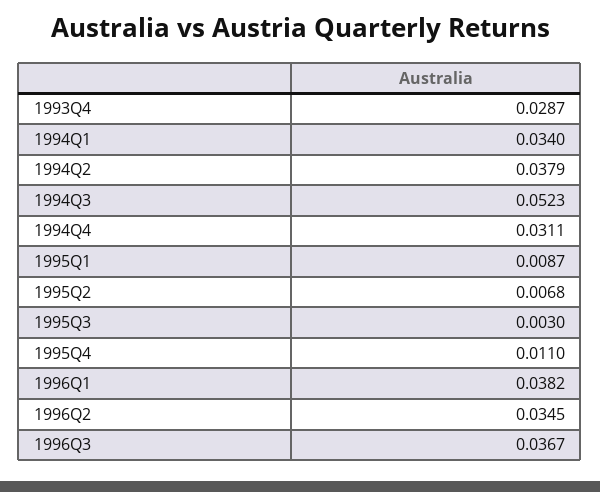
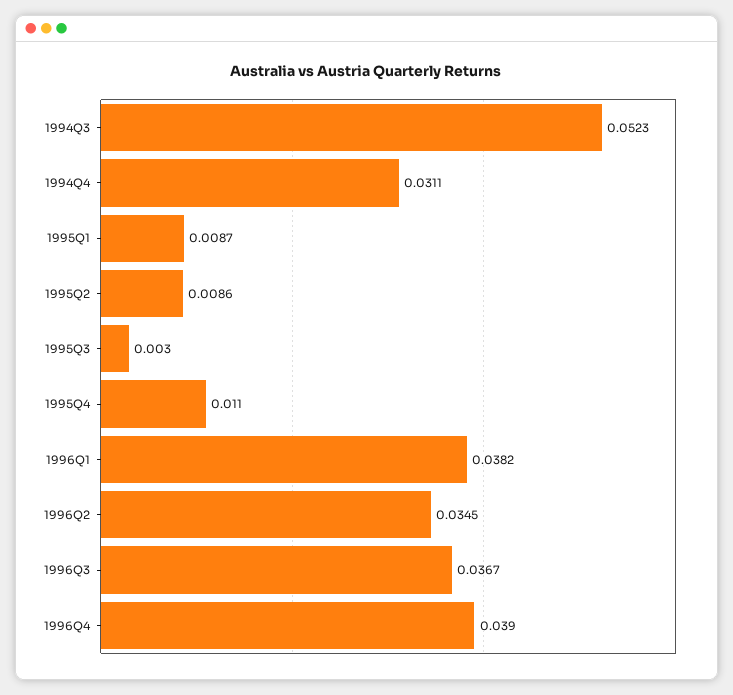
1993Q4: 0.0287 -> none
1994Q1: 0.034 -> none
1994Q2: 0.0379 -> none
1995Q2: 0.0068 -> 0.0086
1996Q4: none -> 0.039

